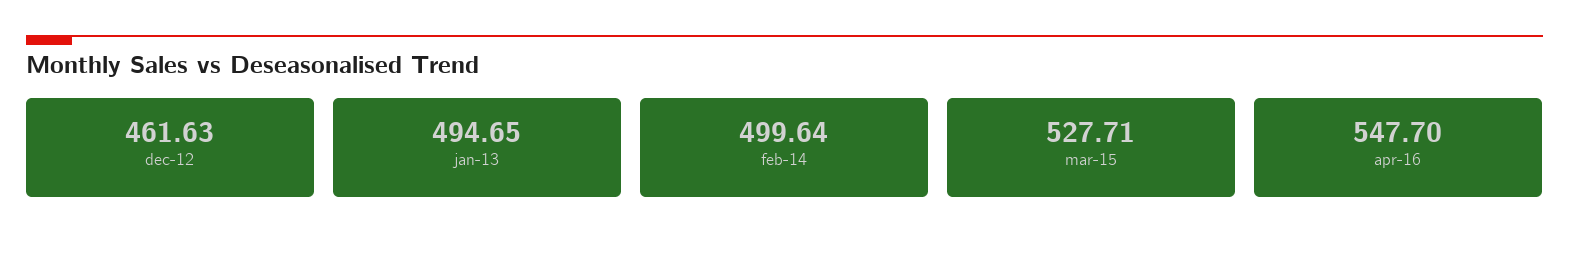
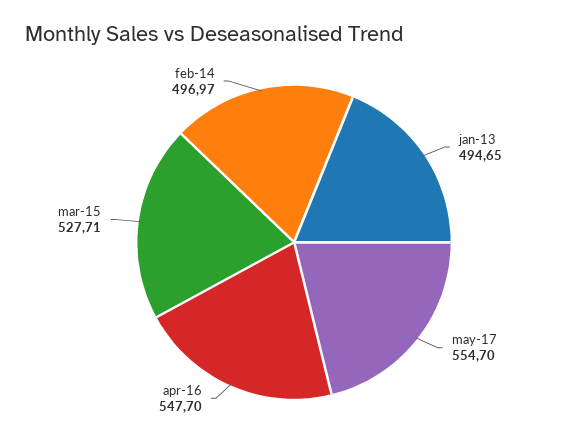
dec-12: 461.63 -> none
feb-14: 499.64 -> 496.97
may-17: none -> 554.7

